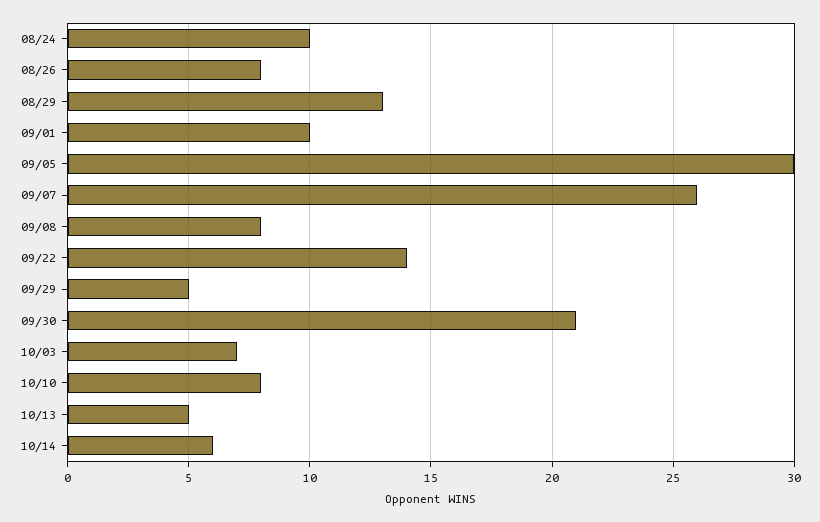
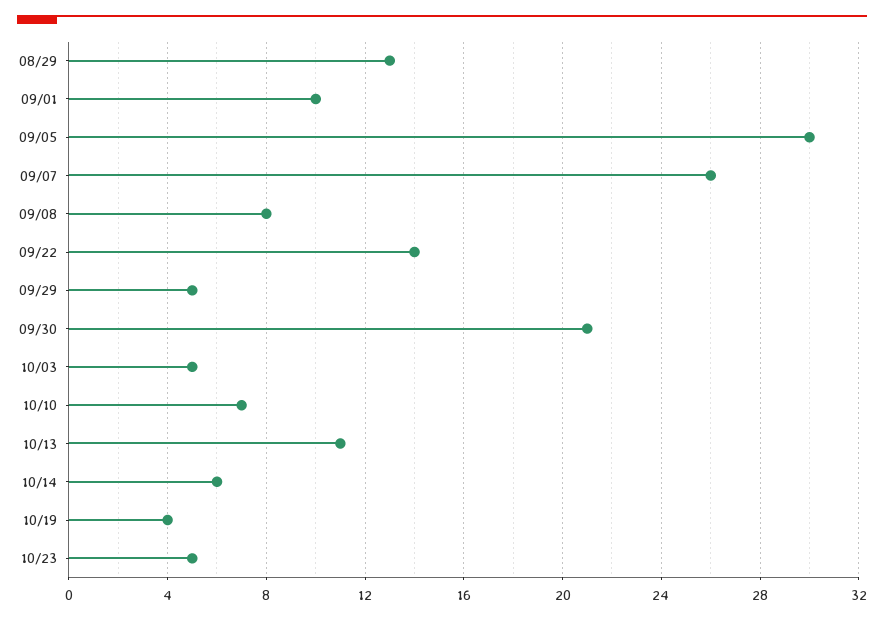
08/24: 10 -> none
08/26: 8 -> none
10/03: 7 -> 5
10/10: 8 -> 7
10/13: 5 -> 11
10/19: none -> 4
10/23: none -> 5

